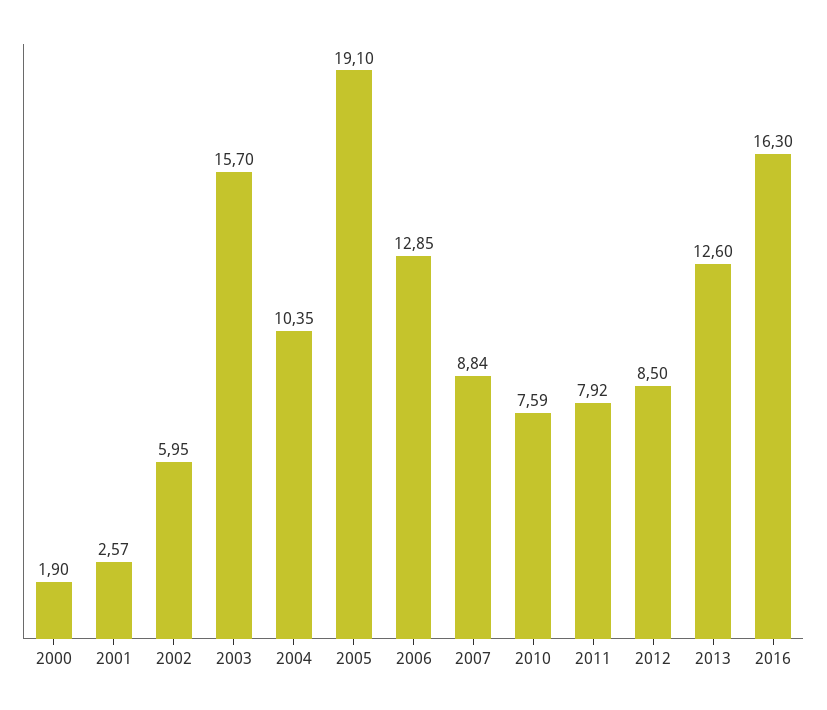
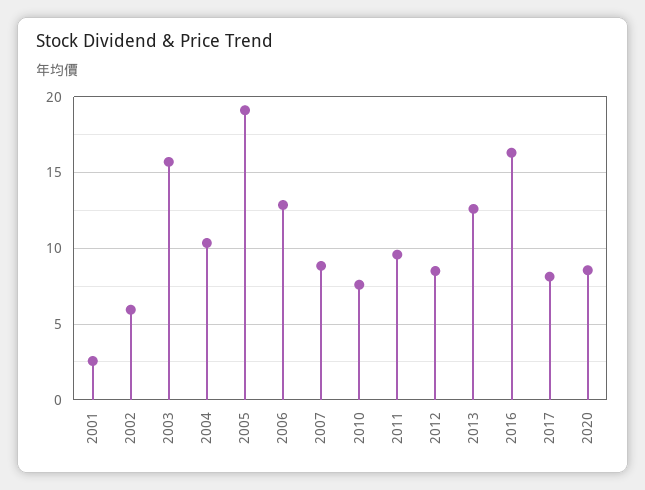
2000: 1.9 -> none
2011: 7.92 -> 9.5
2017: none -> 8
2020: none -> 8.5

